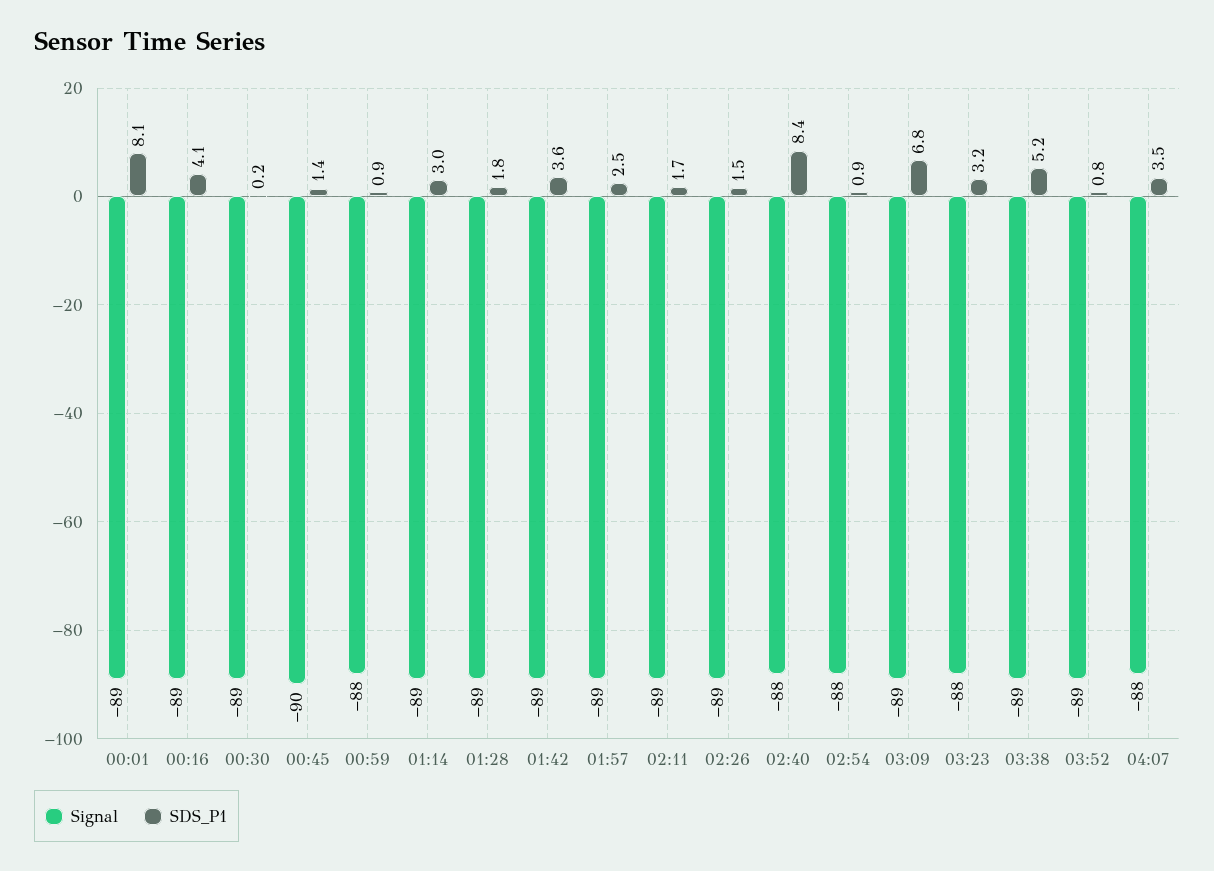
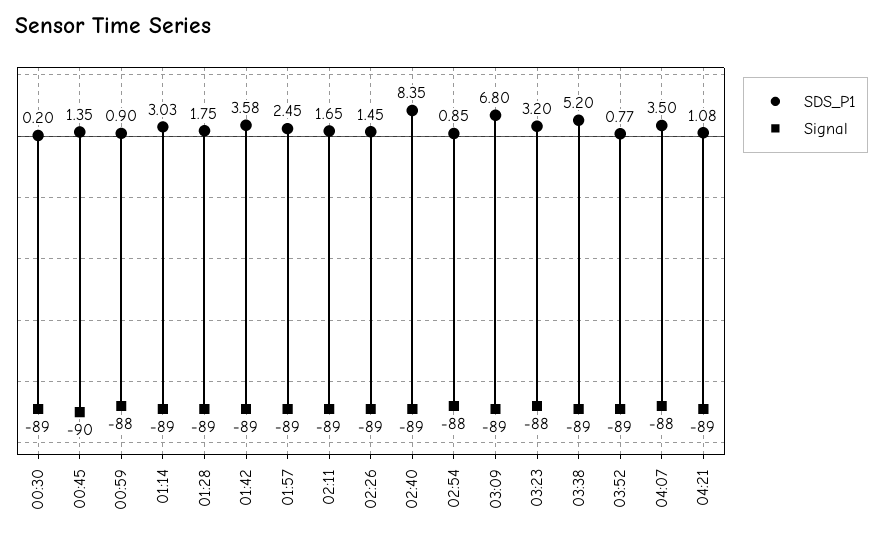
Signal, 00:01: -89 -> none
SDS_P1, 00:01: 8.1 -> none
Signal, 00:16: -89 -> none
SDS_P1, 00:16: 4.1 -> none
Signal, 02:40: -88 -> -89
SDS_P1, 04:21: none -> 1.08
Signal, 04:21: none -> -89

